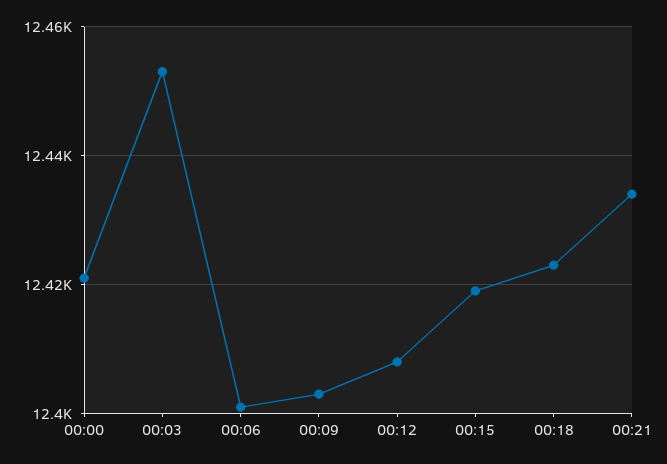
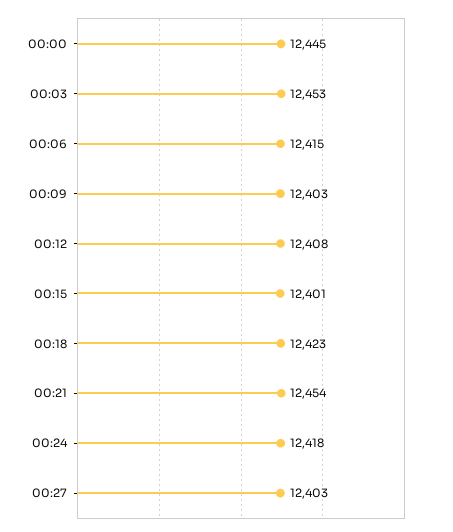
00:00: 12420 -> 12445
00:06: 12400 -> 12415
00:15: 12420 -> 12401
00:21: 12435 -> 12454
00:24: none -> 12418
00:27: none -> 12403

